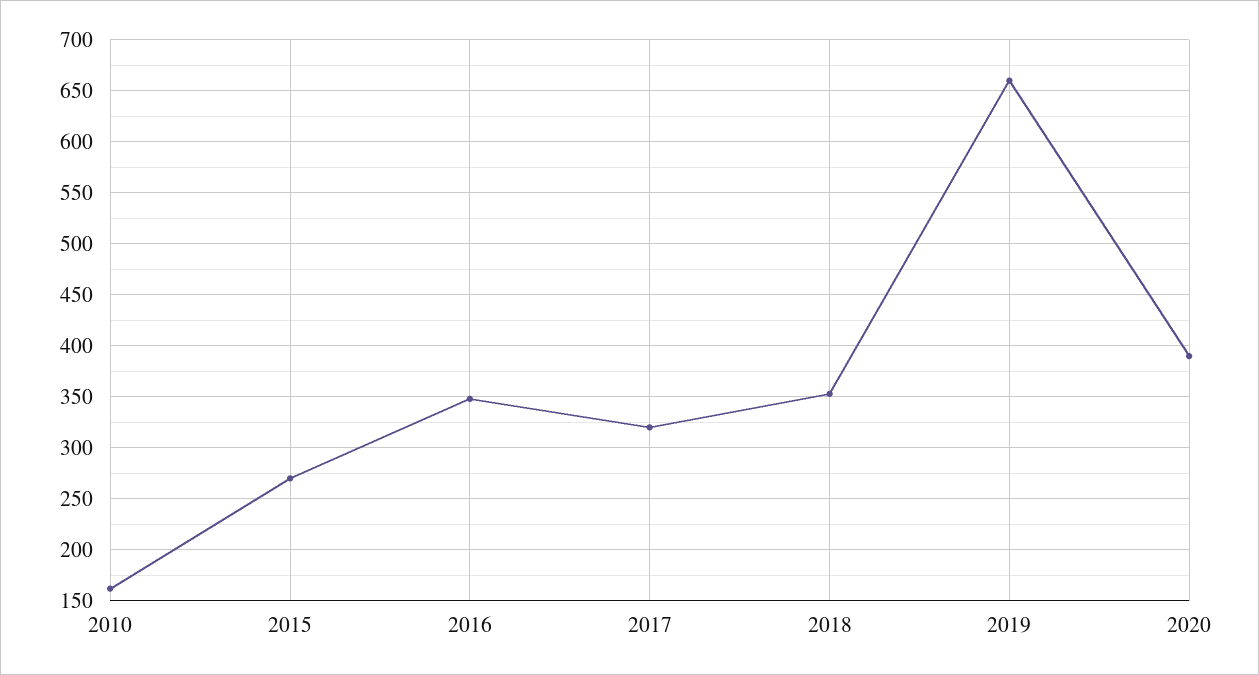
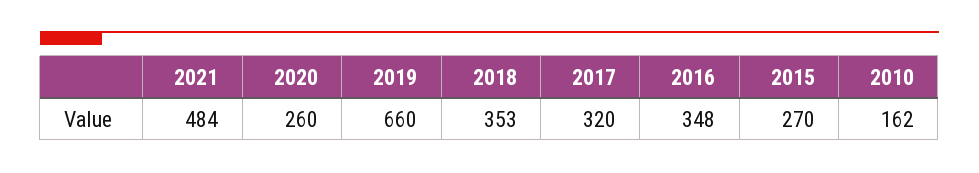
2020: 390 -> 260
2021: none -> 484

